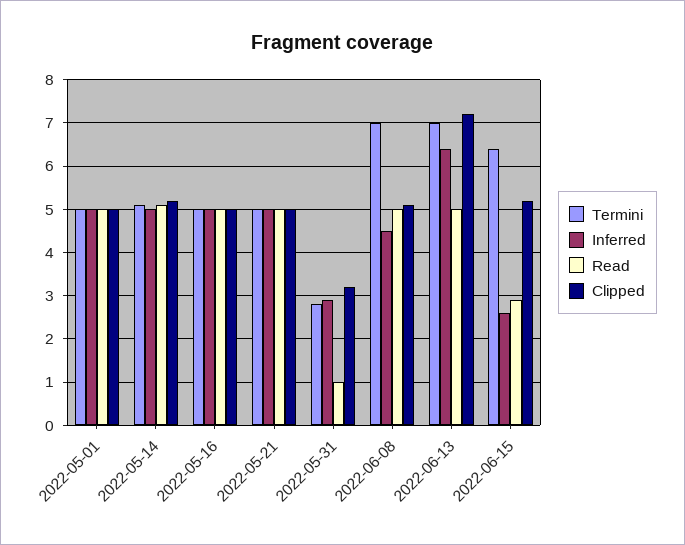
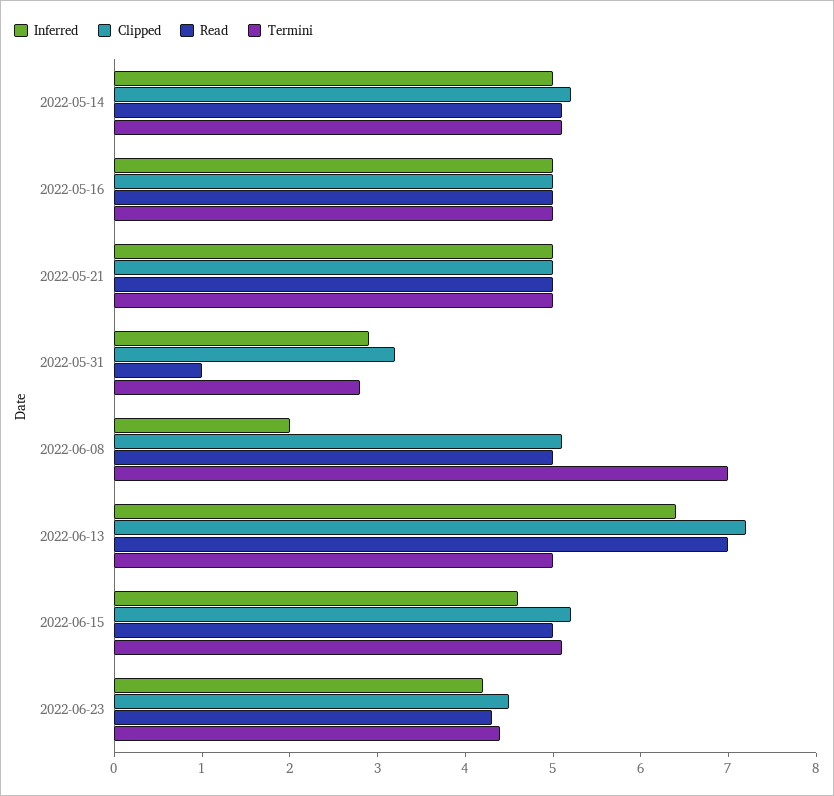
Termini, 2022-05-01: 5 -> none
Inferred, 2022-05-01: 5 -> none
Read, 2022-05-01: 5 -> none
Clipped, 2022-05-01: 5 -> none
Inferred, 2022-06-08: 4.5 -> 2
Termini, 2022-06-13: 7 -> 5
Read, 2022-06-13: 5 -> 7
Termini, 2022-06-15: 6.5 -> 5.1
Inferred, 2022-06-15: 2.5 -> 4.6
Read, 2022-06-15: 3 -> 5
Inferred, 2022-06-23: none -> 4.2
Clipped, 2022-06-23: none -> 4.5
Read, 2022-06-23: none -> 4.3
Termini, 2022-06-23: none -> 4.4

